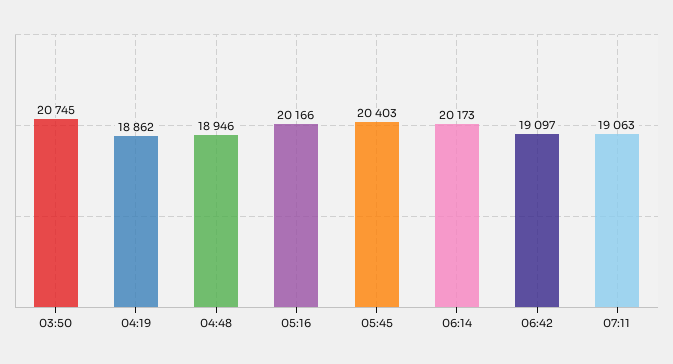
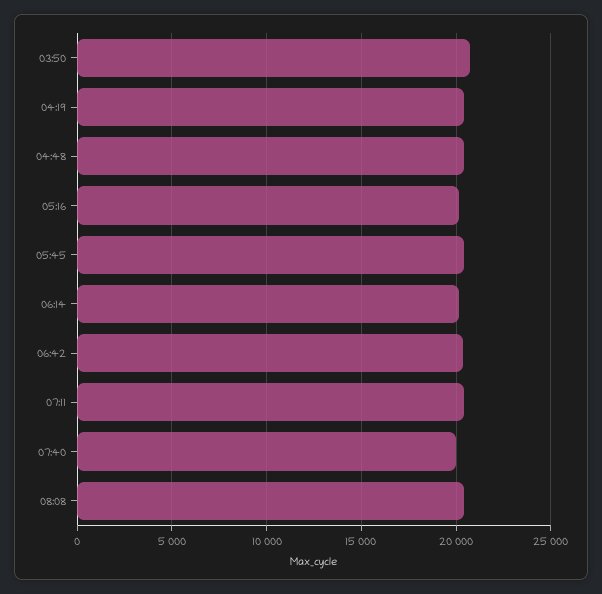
04:19: 18862 -> 20500
04:48: 18946 -> 20500
06:42: 19097 -> 20500
07:11: 19063 -> 20500
07:40: none -> 20000
08:08: none -> 20500

